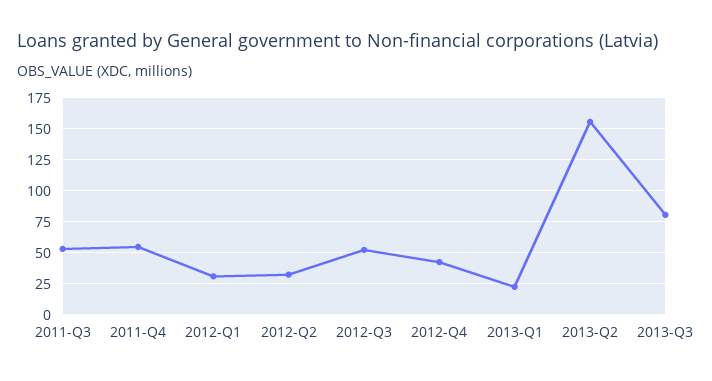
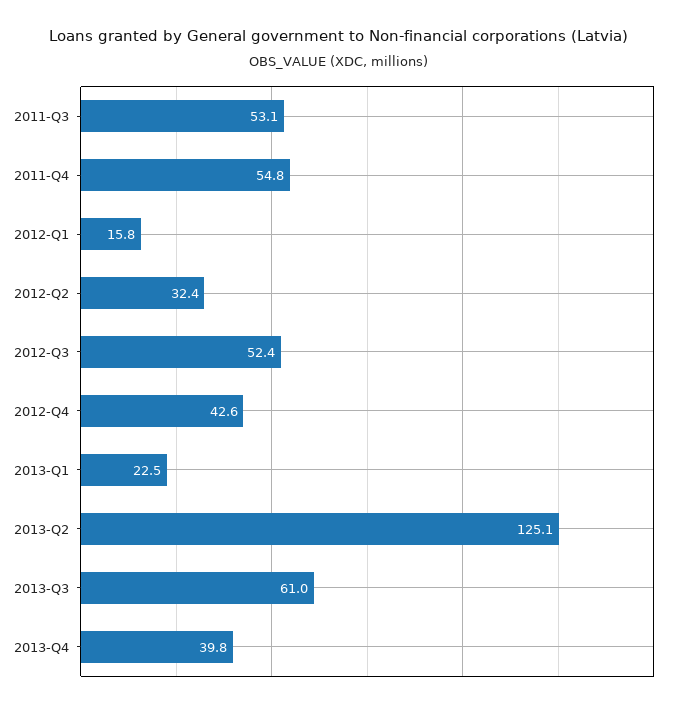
2012-Q1: 30 -> 15.8
2013-Q2: 155 -> 125.1
2013-Q3: 80 -> 61
2013-Q4: none -> 39.8

